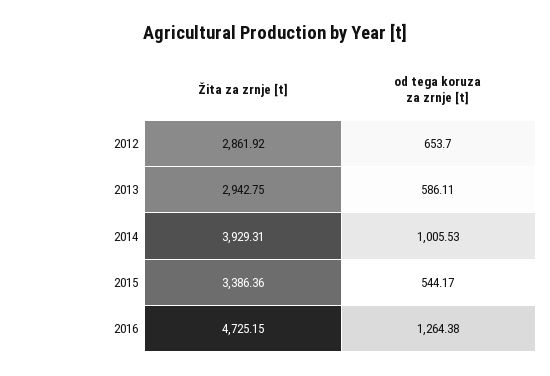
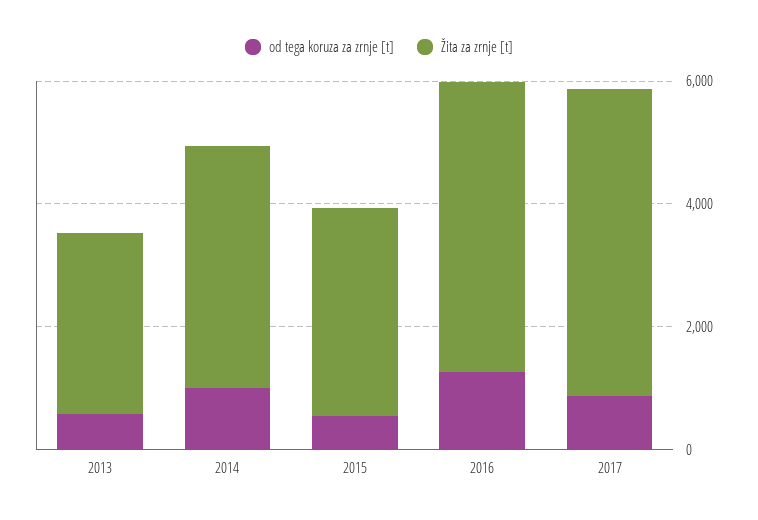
Žita za zrnje [t], 2012: 2861.92 -> none
od tega koruza za zrnje [t], 2012: 653.7 -> none
od tega koruza za zrnje [t], 2017: none -> 1000
Žita za zrnje [t], 2017: none -> 5000

